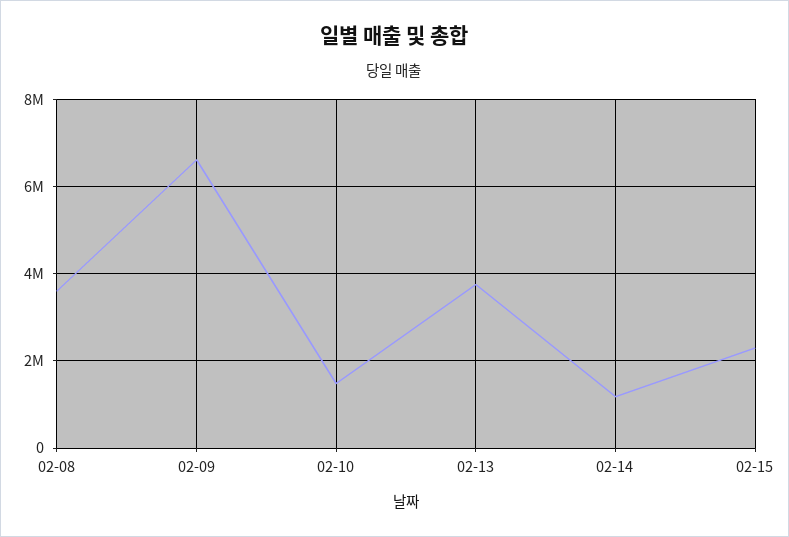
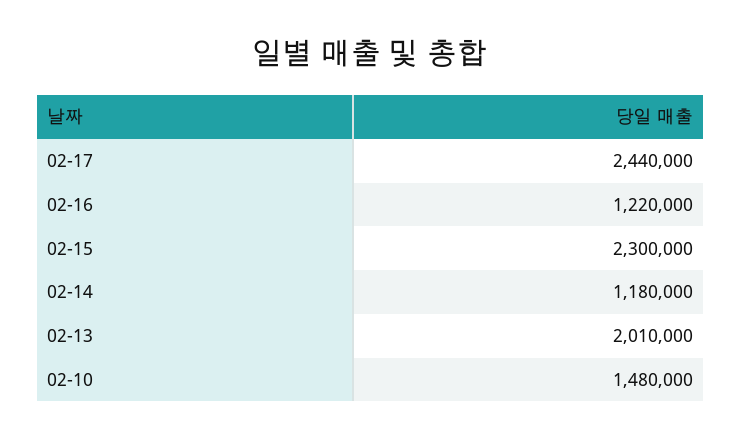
02-08: 3600000 -> none
02-09: 6600000 -> none
02-13: 3800000 -> 2010000
02-17: none -> 2440000
02-16: none -> 1220000

